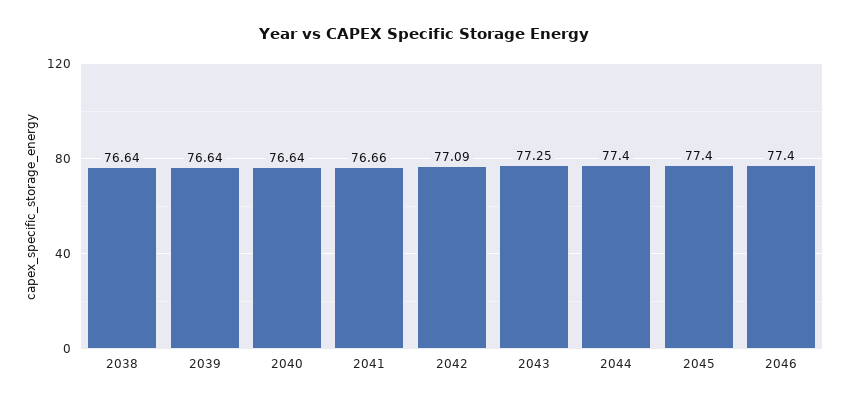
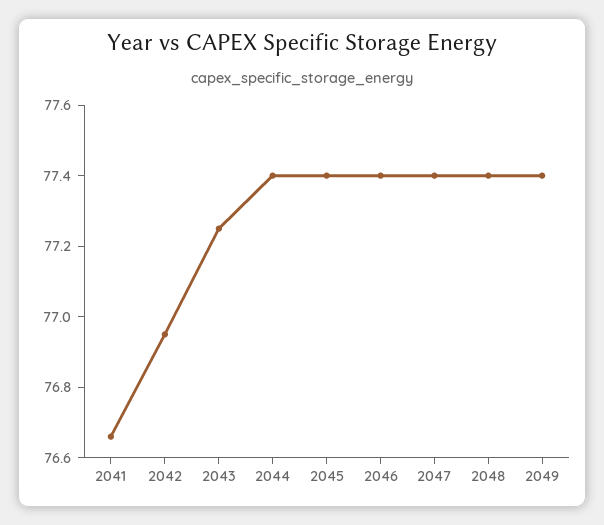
2038: 76.64 -> none
2039: 76.64 -> none
2040: 76.64 -> none
2042: 77.09 -> 76.95
2047: none -> 77.4
2048: none -> 77.4
2049: none -> 77.4

